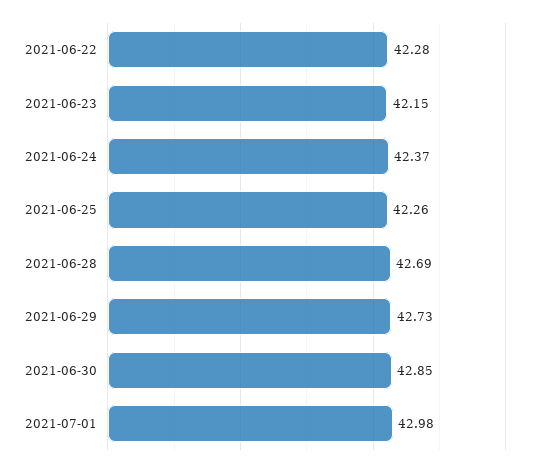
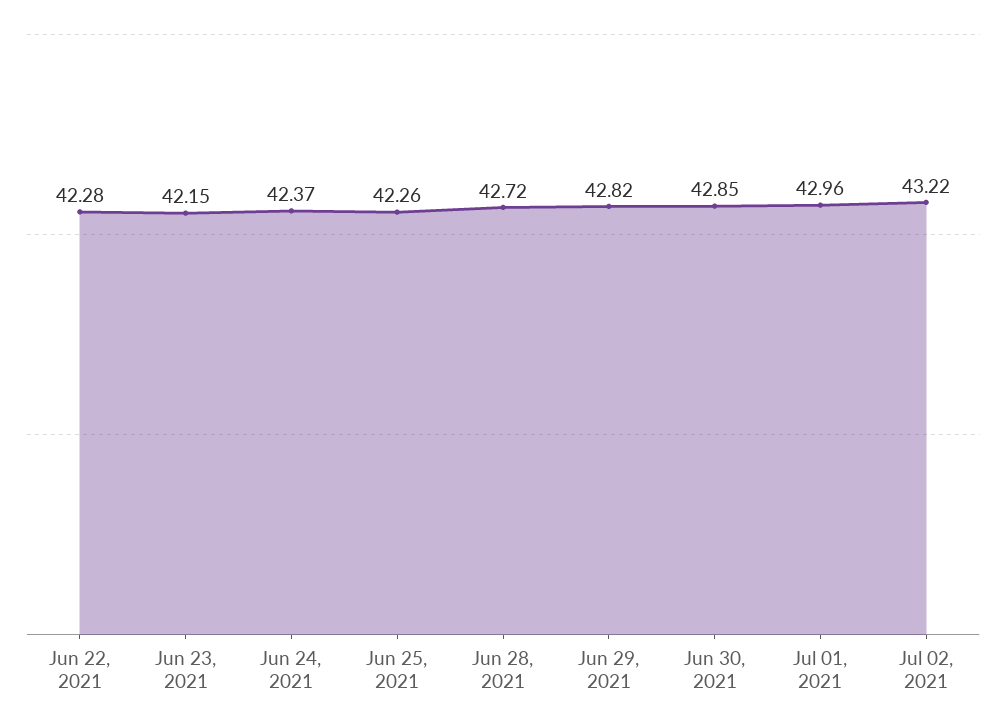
2021-06-28: 42.69 -> 42.72
2021-06-29: 42.73 -> 42.82
2021-07-01: 42.98 -> 42.96
Jul 02, 2021: none -> 43.22

